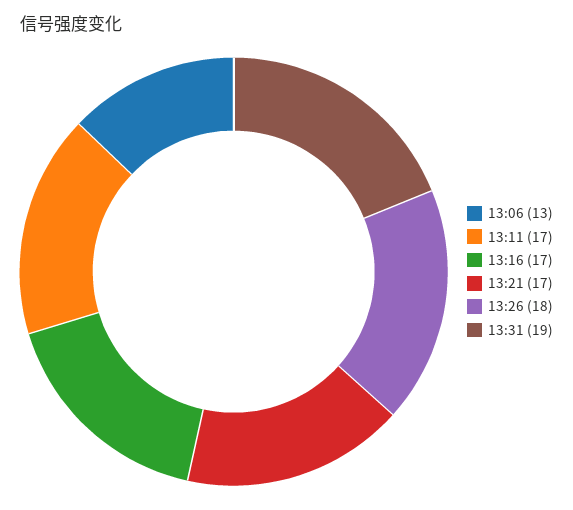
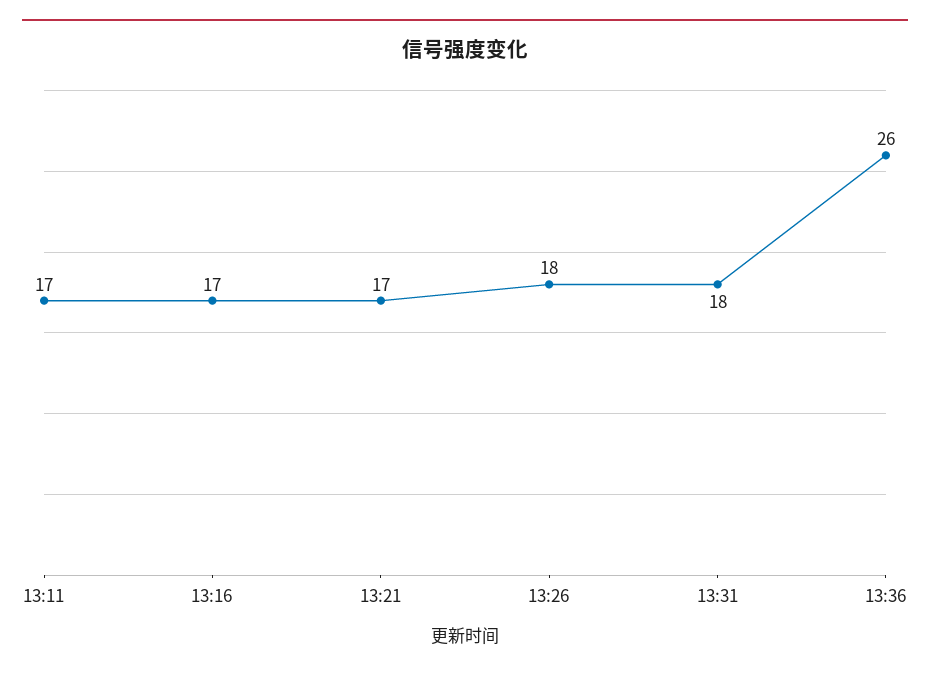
13:06: 13 -> none
13:31: 19 -> 18
13:36: none -> 26

